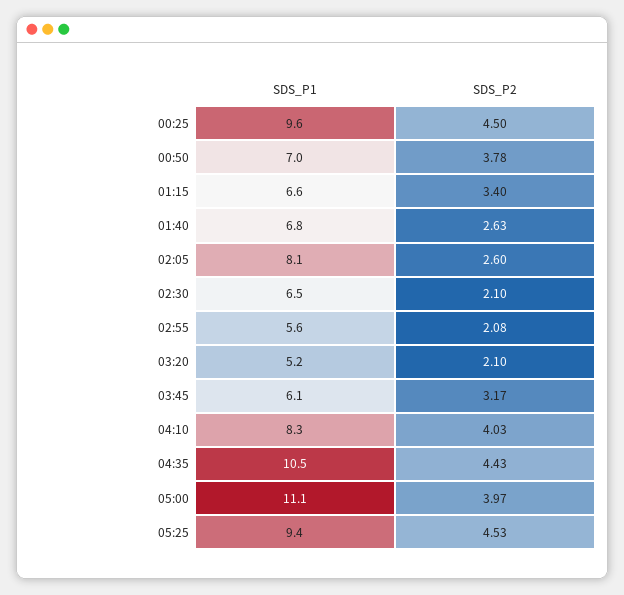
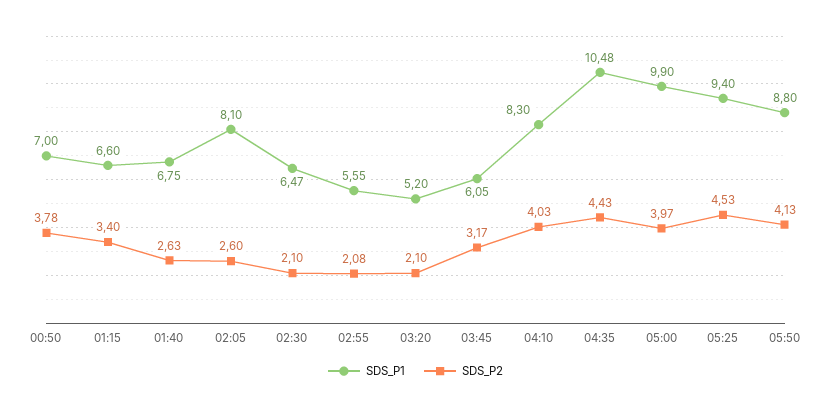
SDS_P1, 00:25: 9.6 -> none
SDS_P2, 00:25: 4.5 -> none
SDS_P1, 05:00: 11.1 -> 9.9
SDS_P1, 05:50: none -> 8.8
SDS_P2, 05:50: none -> 4.13

